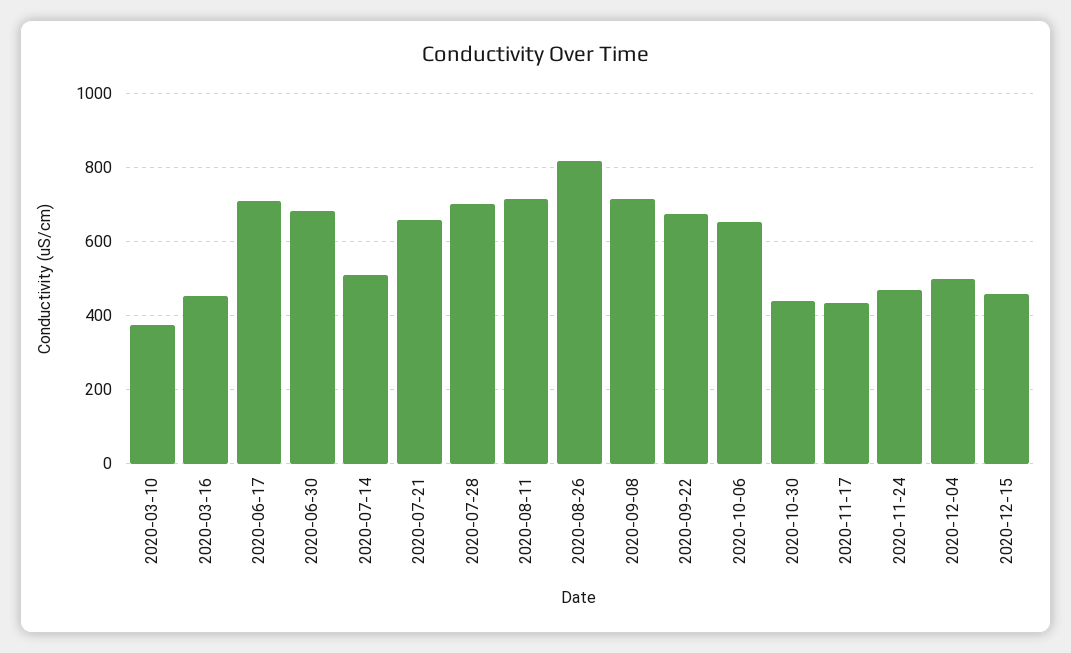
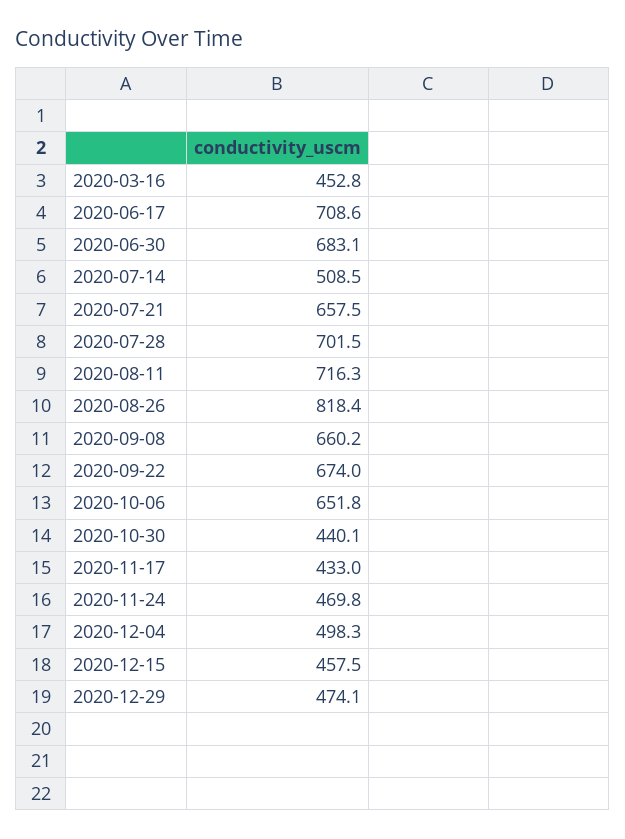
2020-03-10: 380 -> none
2020-09-08: 720 -> 660.2
2020-12-29: none -> 474.1

